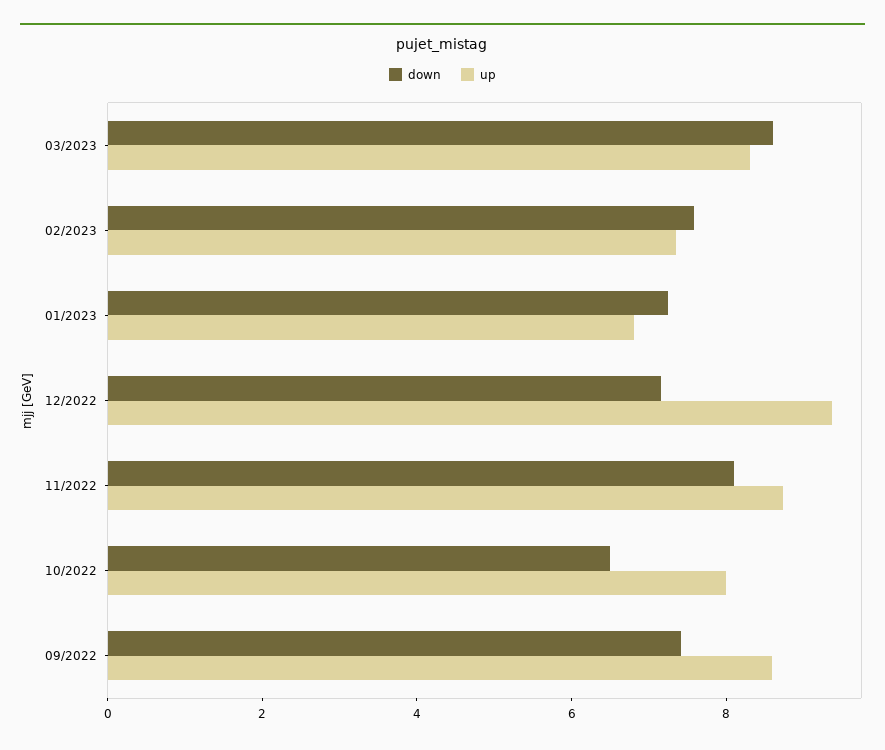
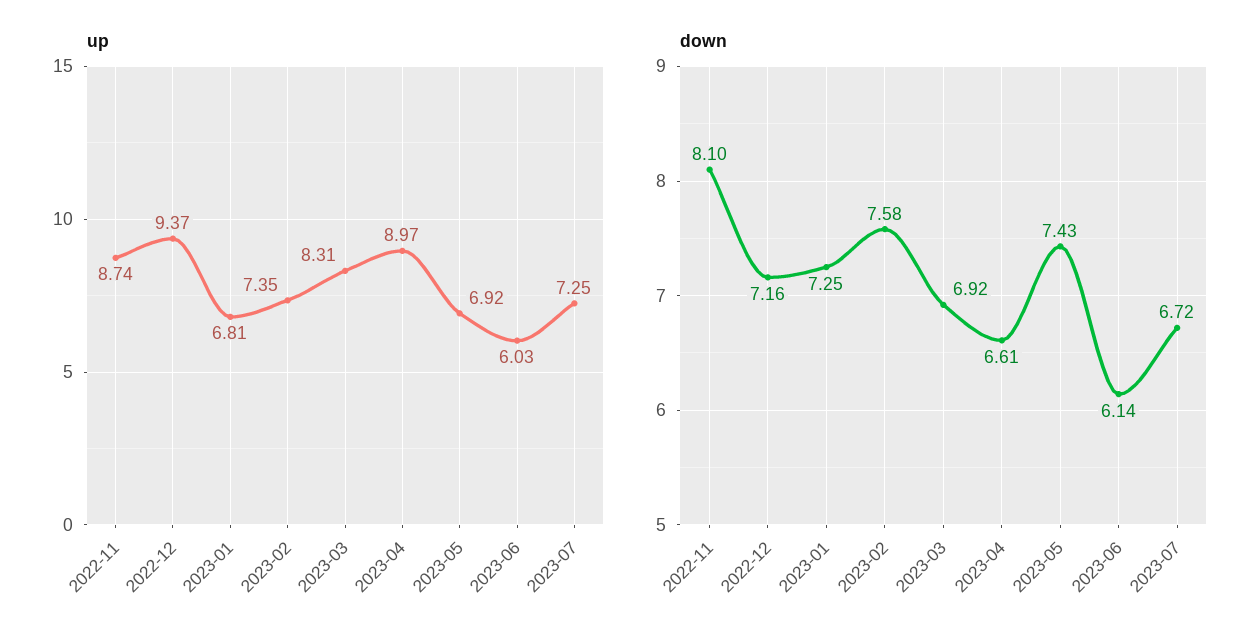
down, 03/2023: 8.5 -> 6.92
down, 10/2022: 6.5 -> none
up, 10/2022: 8 -> none
down, 09/2022: 7.5 -> none
up, 09/2022: 8.5 -> none
up, 2023-04: none -> 8.97
up, 2023-05: none -> 6.92
up, 2023-06: none -> 6.03
up, 2023-07: none -> 7.25
down, 2023-04: none -> 6.61
down, 2023-05: none -> 7.43
down, 2023-06: none -> 6.14
down, 2023-07: none -> 6.72

